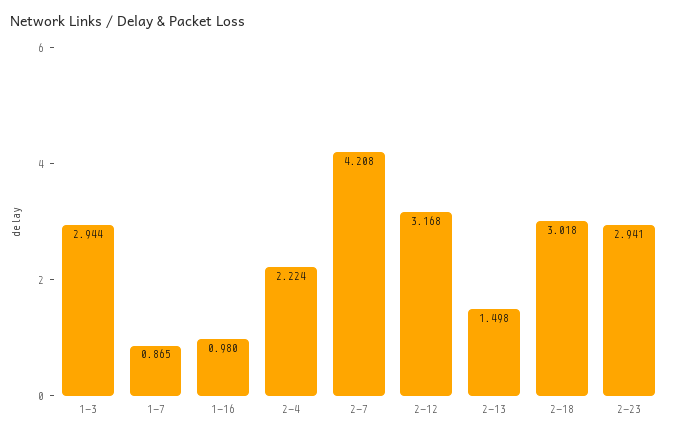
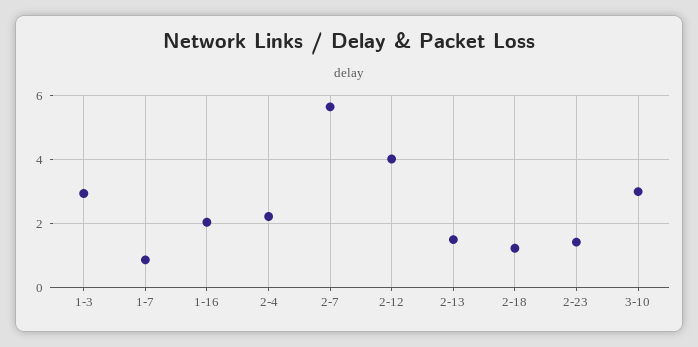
1-16: 0.98 -> 2
2-7: 4.208 -> 5.6
2-12: 3.168 -> 4
2-18: 3.018 -> 1.2
2-23: 2.941 -> 1.4
3-10: none -> 3

